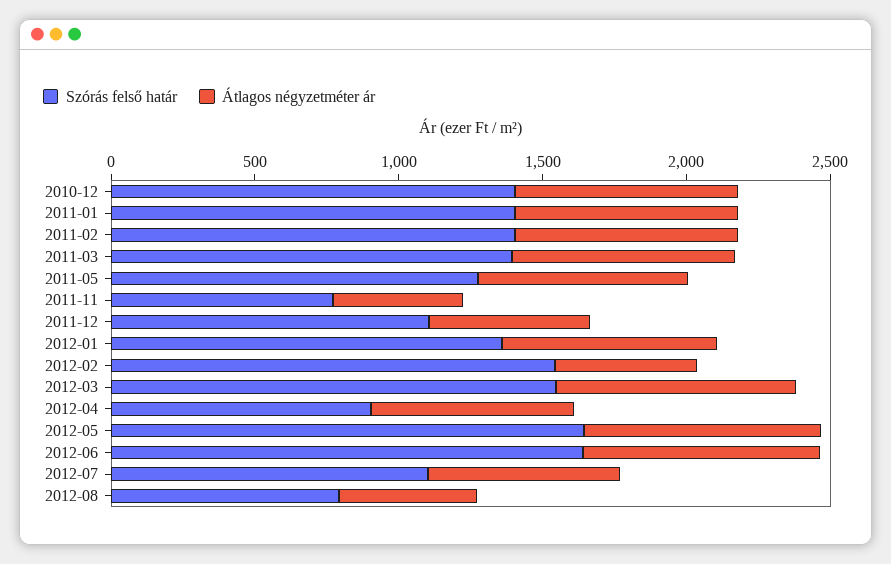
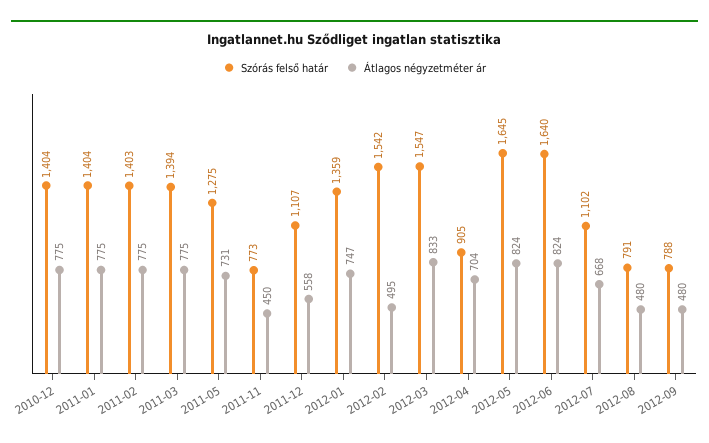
Szórás felső határ, 2012-09: none -> 788
Átlagos négyzetméter ár, 2012-09: none -> 480

